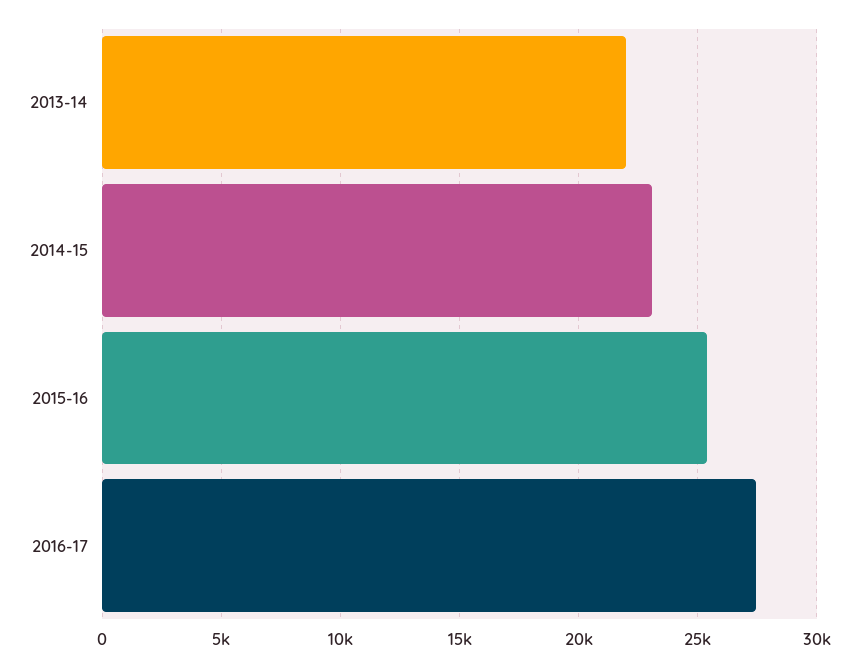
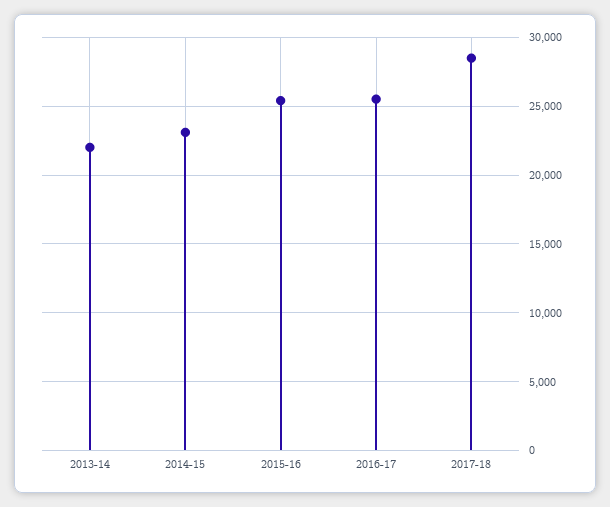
2016-17: 27500 -> 25500
2017-18: none -> 28500

